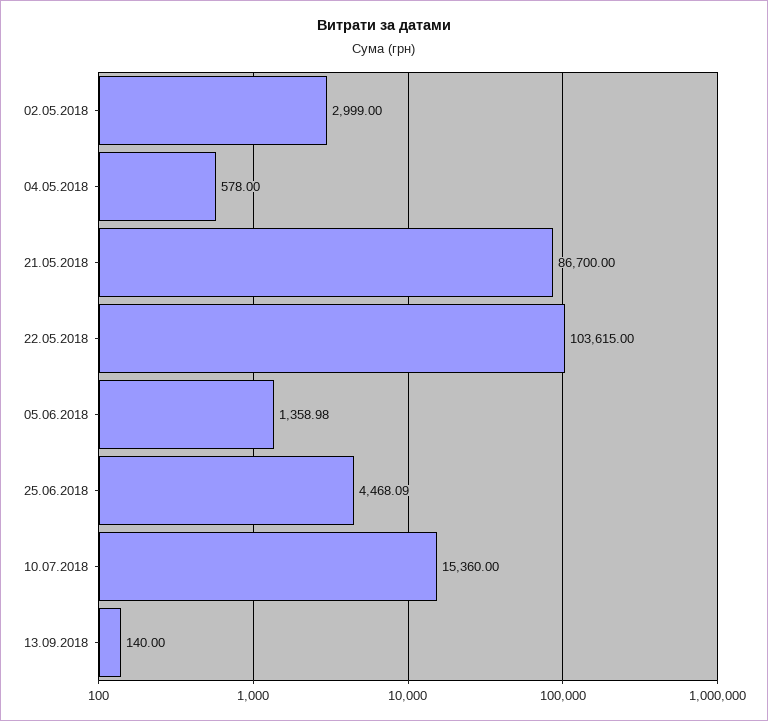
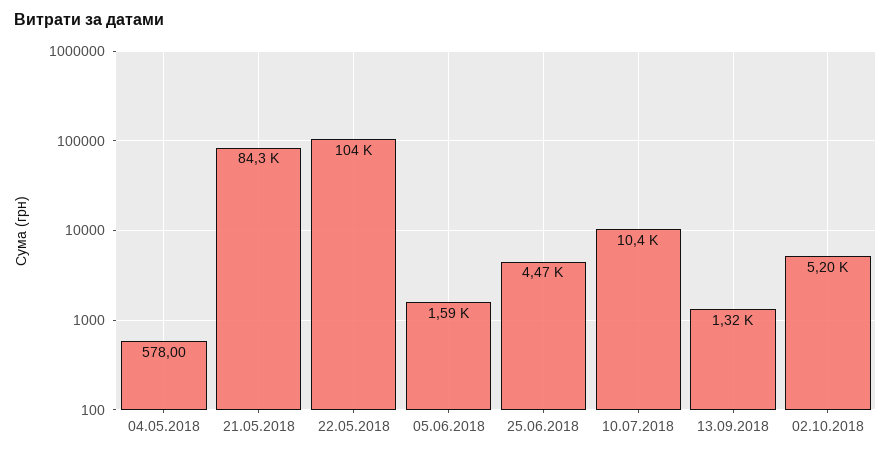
02.05.2018: 2999 -> none
21.05.2018: 86700 -> 84300
05.06.2018: 1358.98 -> 1590
10.07.2018: 15360 -> 10400
13.09.2018: 140 -> 1320
02.10.2018: none -> 5200

